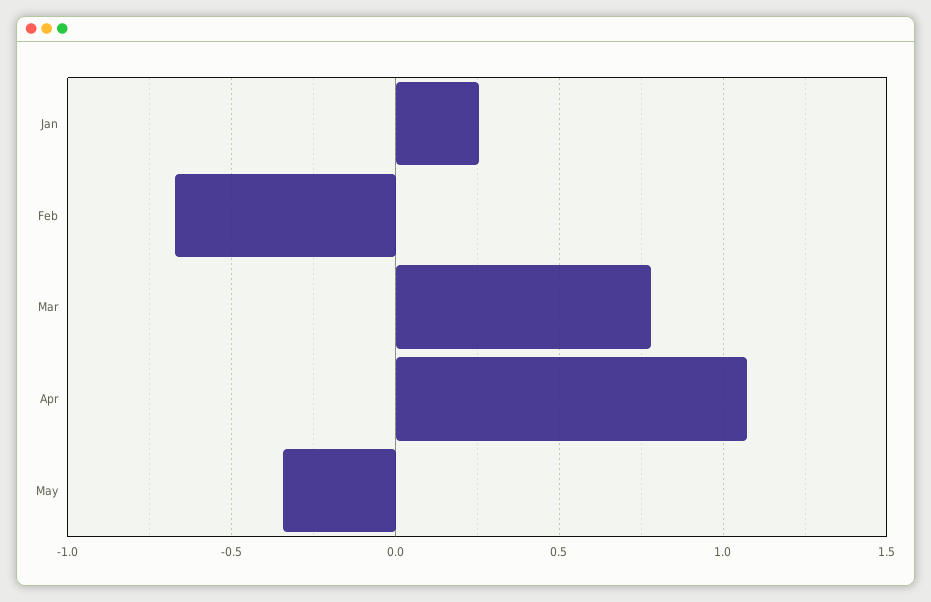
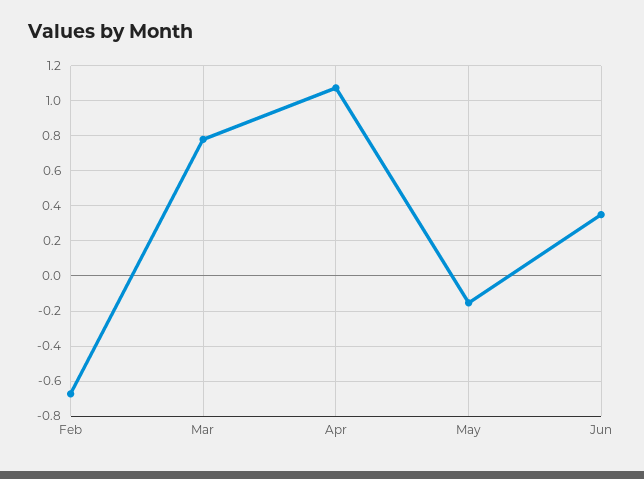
Jan: 0.25 -> none
May: -0.35 -> -0.15
Jun: none -> 0.35

